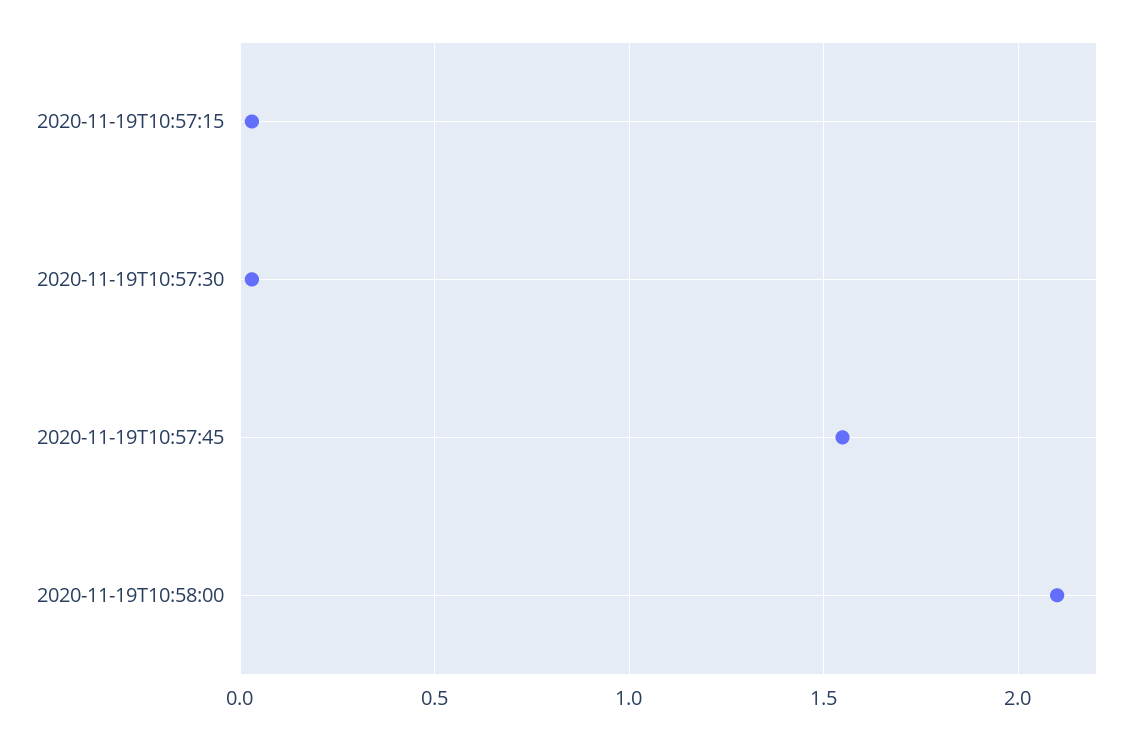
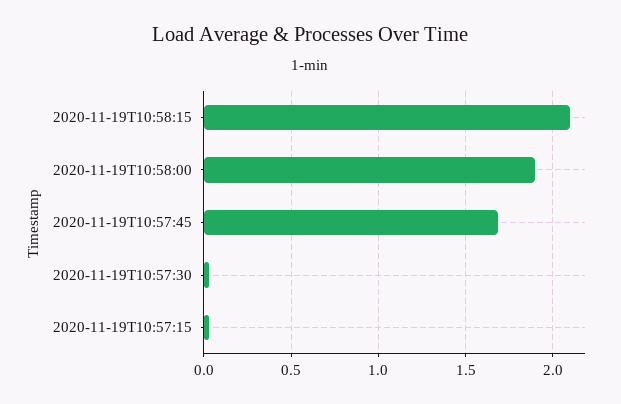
2020-11-19T10:57:45: 1.55 -> 1.7
2020-11-19T10:58:00: 2.1 -> 1.9
2020-11-19T10:58:15: none -> 2.1

